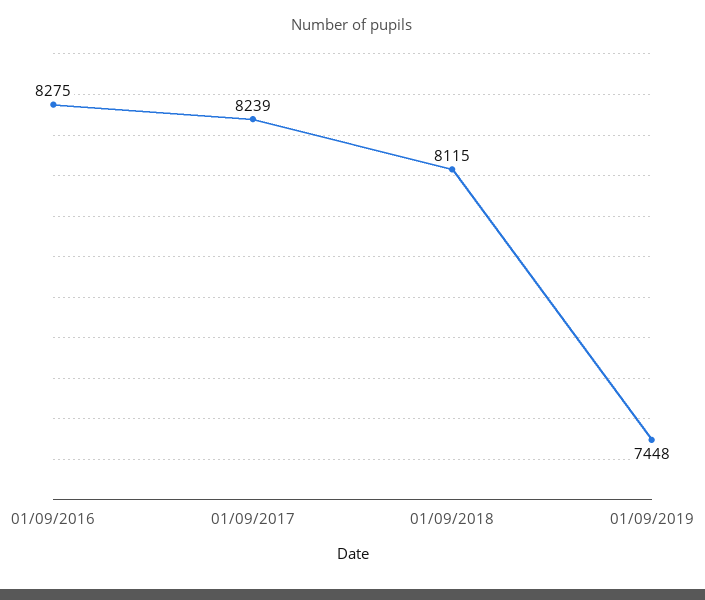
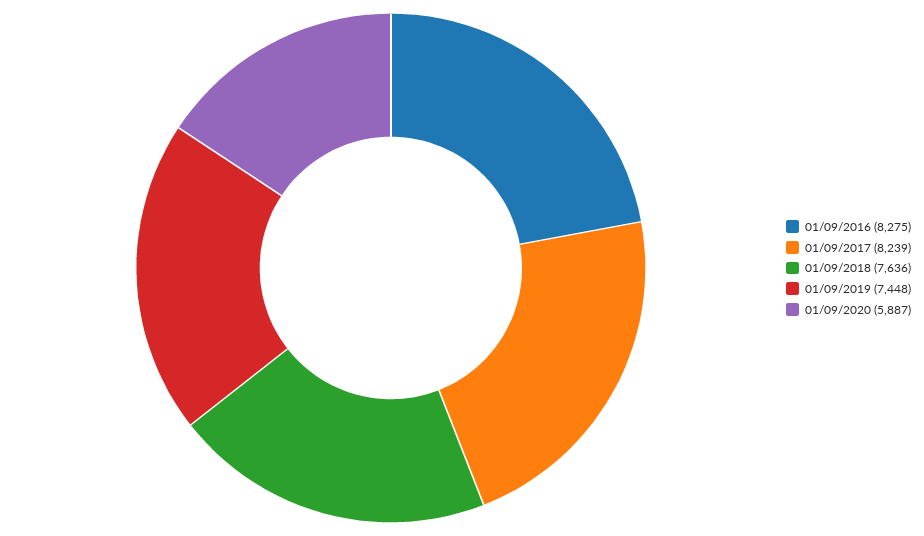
01/09/2018: 8115 -> 7636
01/09/2020: none -> 5887

